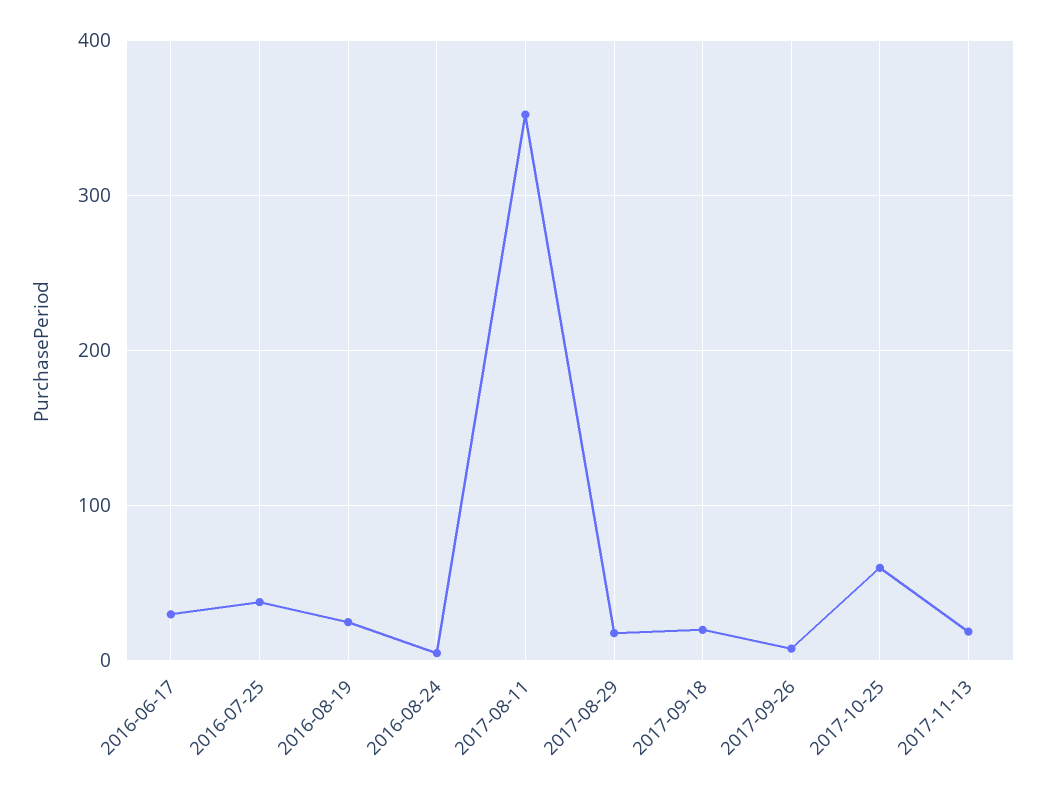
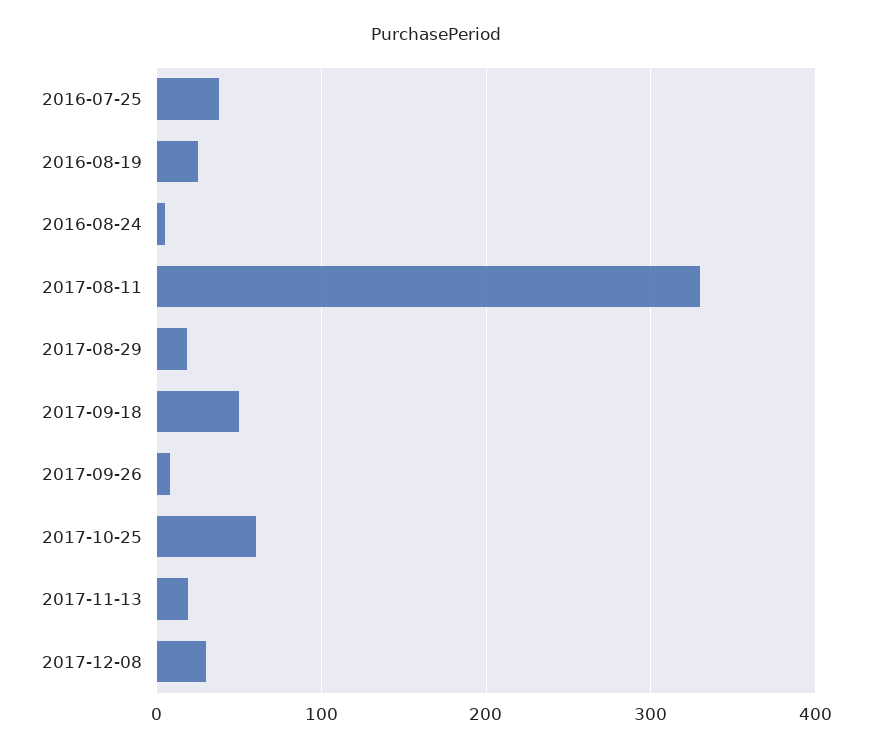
2016-06-17: 30 -> none
2017-08-11: 350 -> 330
2017-09-18: 20 -> 50
2017-12-08: none -> 30

